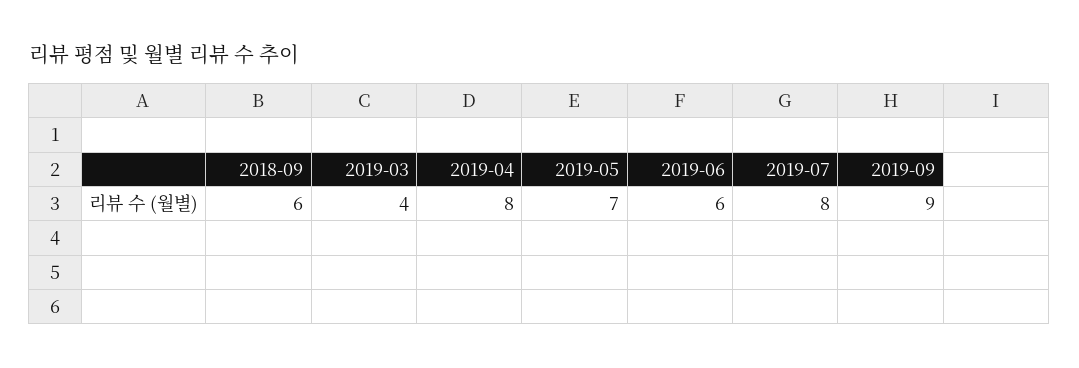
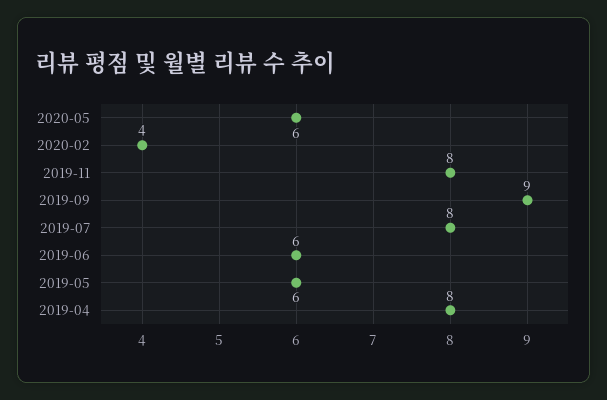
2018-09: 6 -> none
2019-03: 4 -> none
2019-05: 7 -> 6
2020-05: none -> 6
2020-02: none -> 4
2019-11: none -> 8

